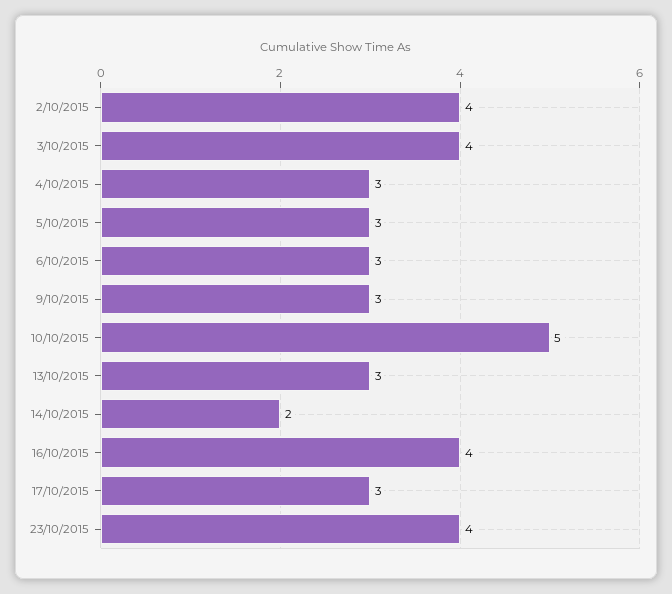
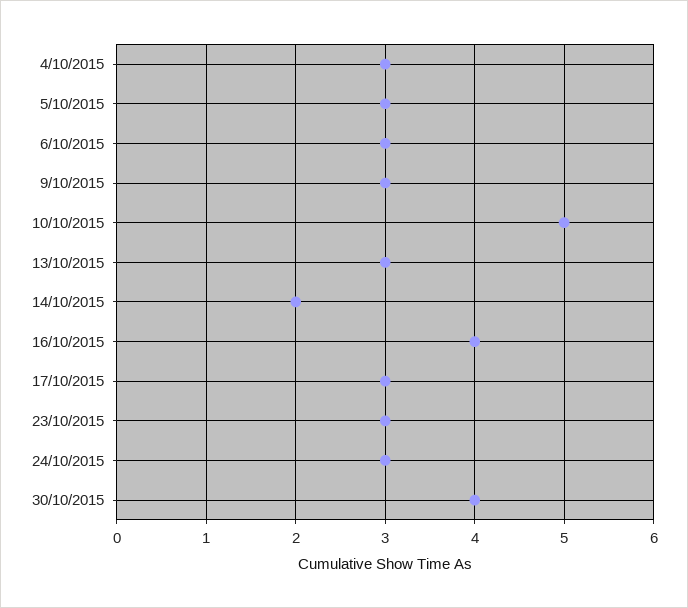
2/10/2015: 4 -> none
3/10/2015: 4 -> none
23/10/2015: 4 -> 3
24/10/2015: none -> 3
30/10/2015: none -> 4

